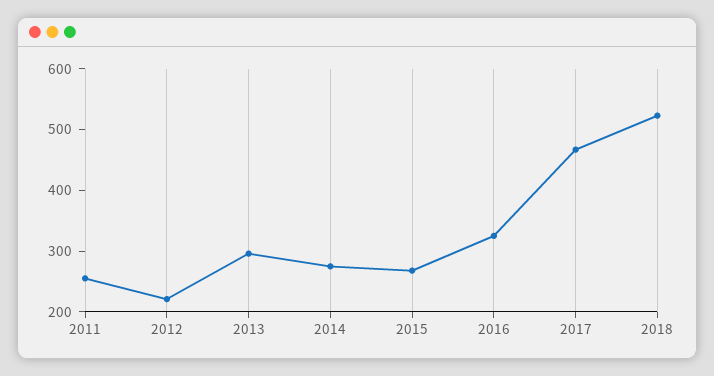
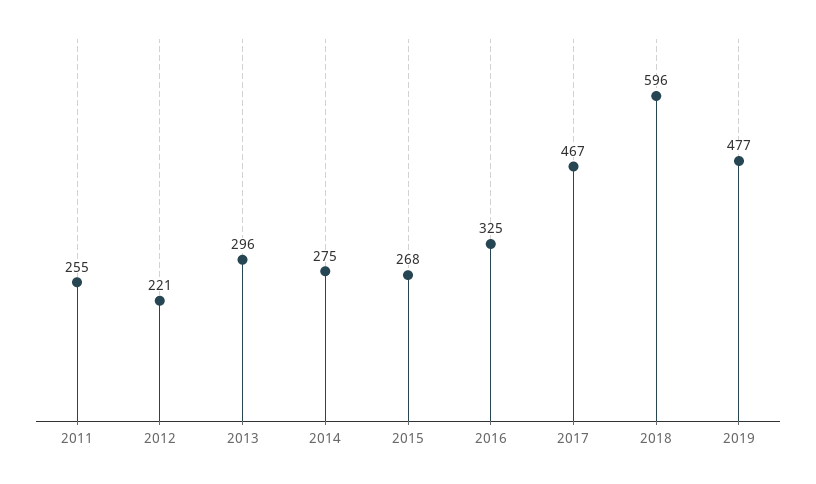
2018: 520 -> 596
2019: none -> 477

